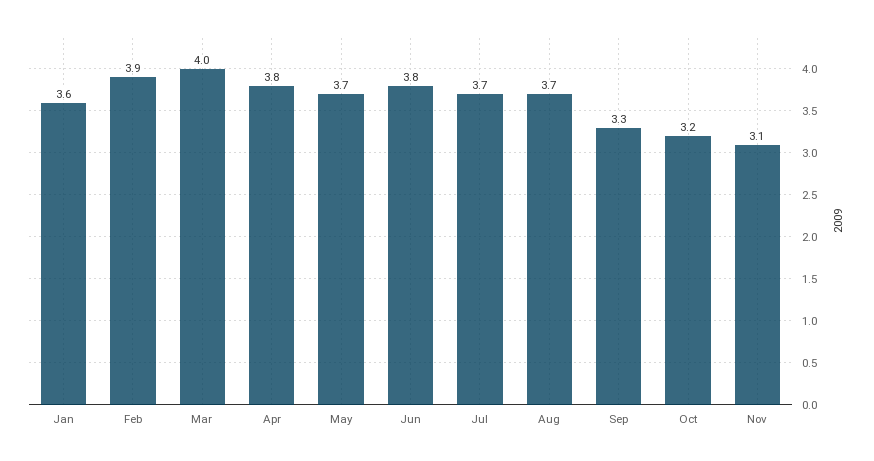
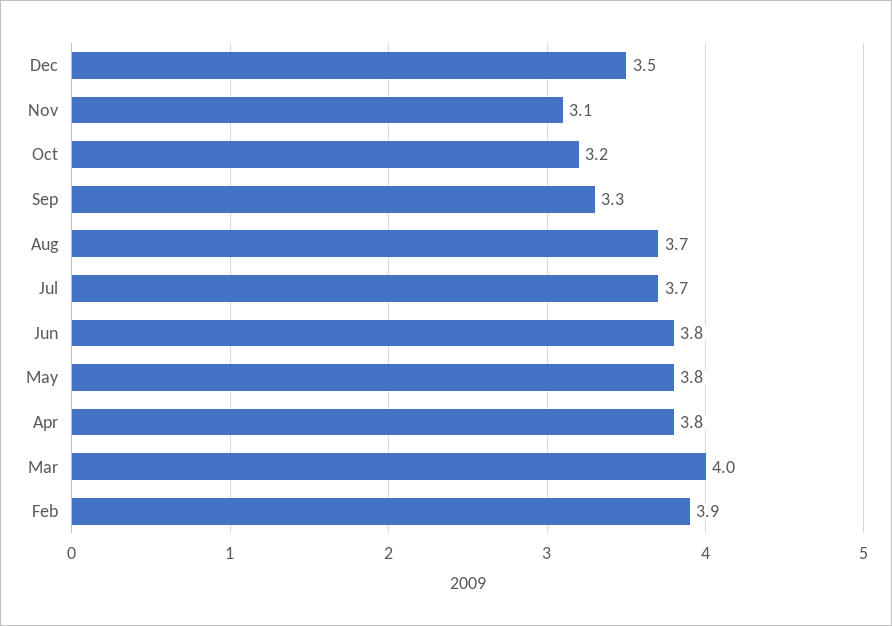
Jan: 3.6 -> none
May: 3.7 -> 3.8
Dec: none -> 3.5

